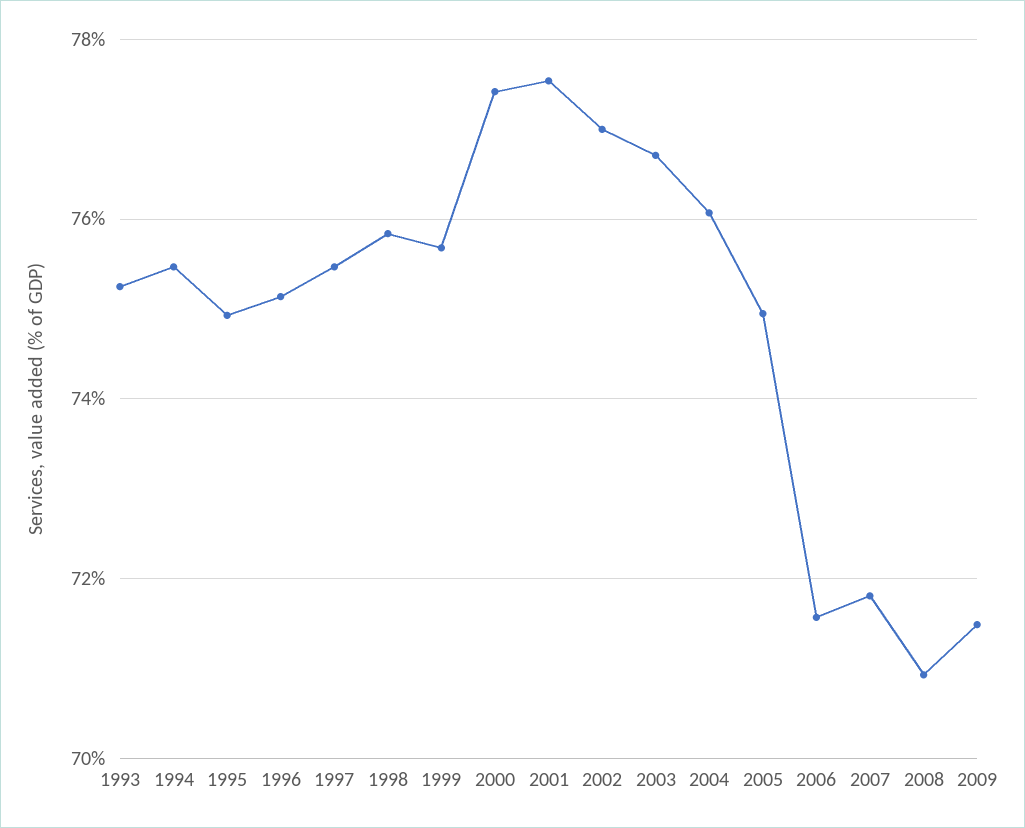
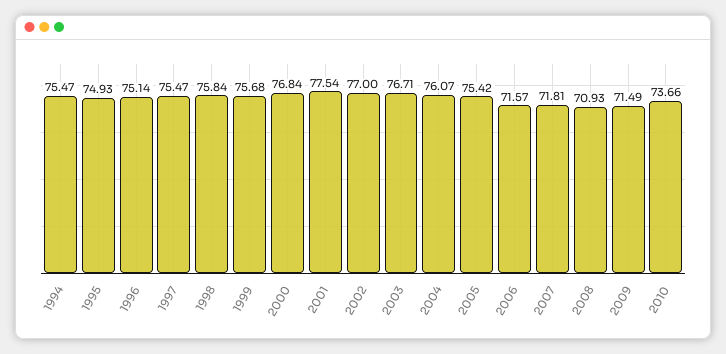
1993: 75.2 -> none
2000: 77.4 -> 76.84
2005: 75 -> 75.42
2010: none -> 73.66

